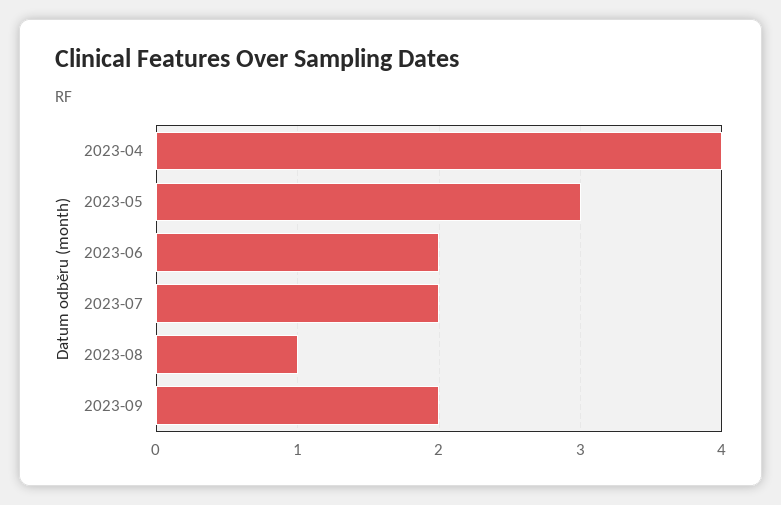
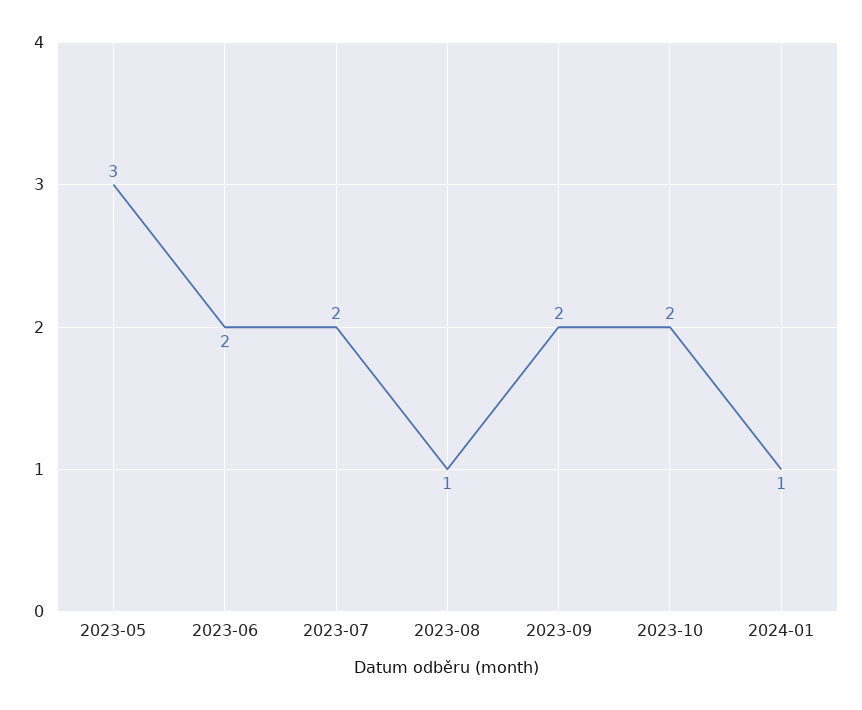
2023-04: 4 -> none
2023-10: none -> 2
2024-01: none -> 1

